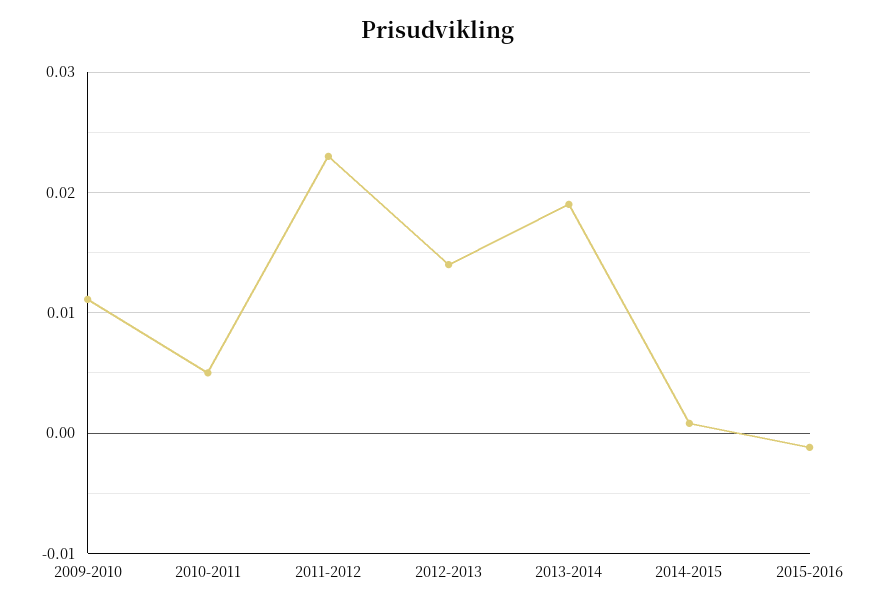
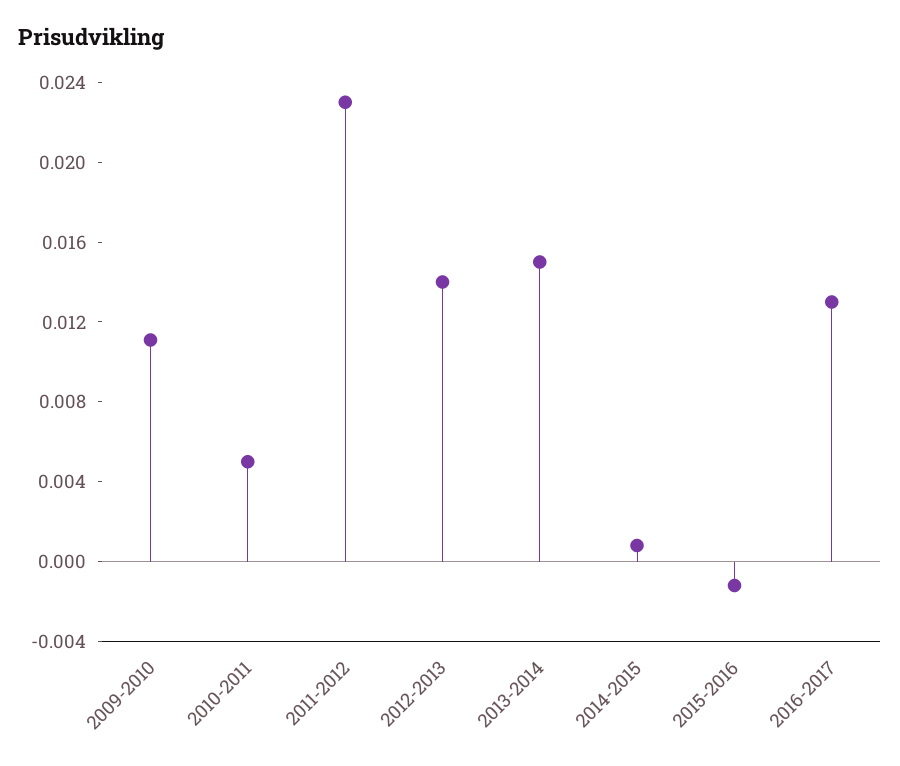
2013-2014: 0.019 -> 0.015
2016-2017: none -> 0.013

